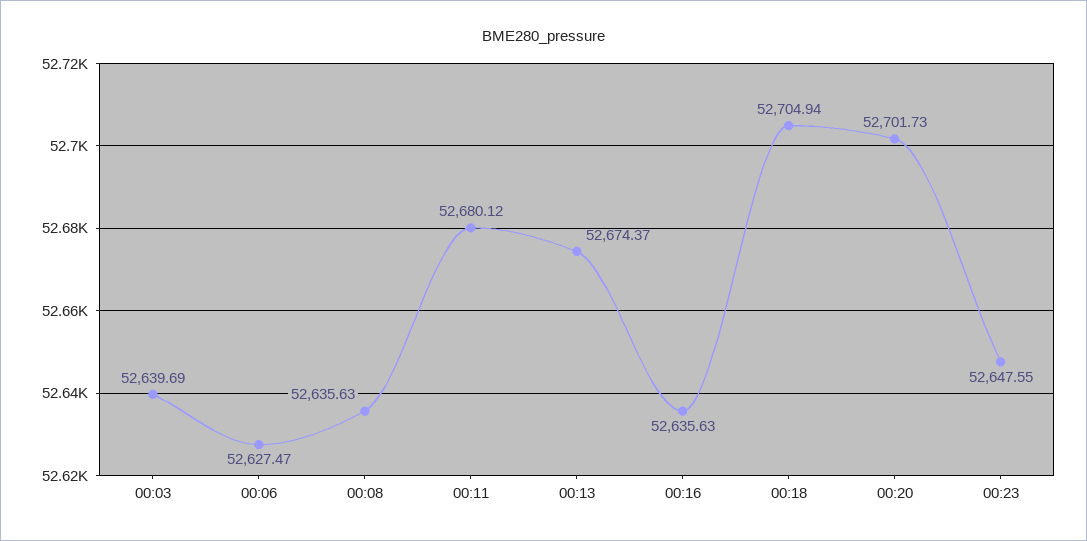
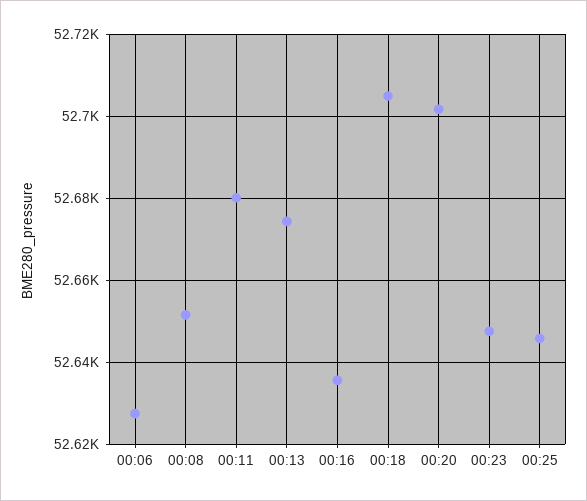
00:03: 52639.69 -> none
00:08: 52635.63 -> 52652
00:25: none -> 52646

